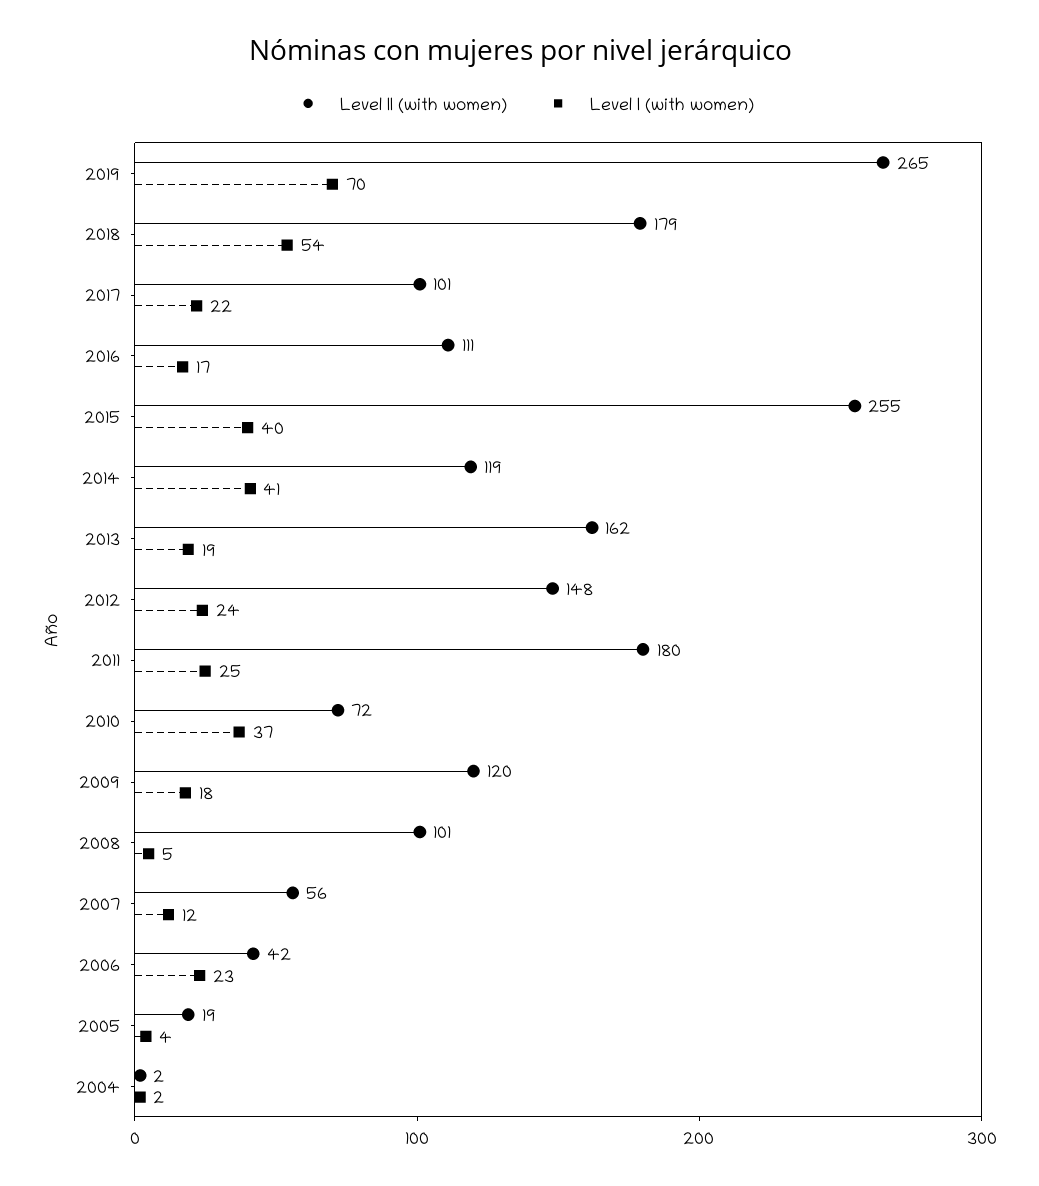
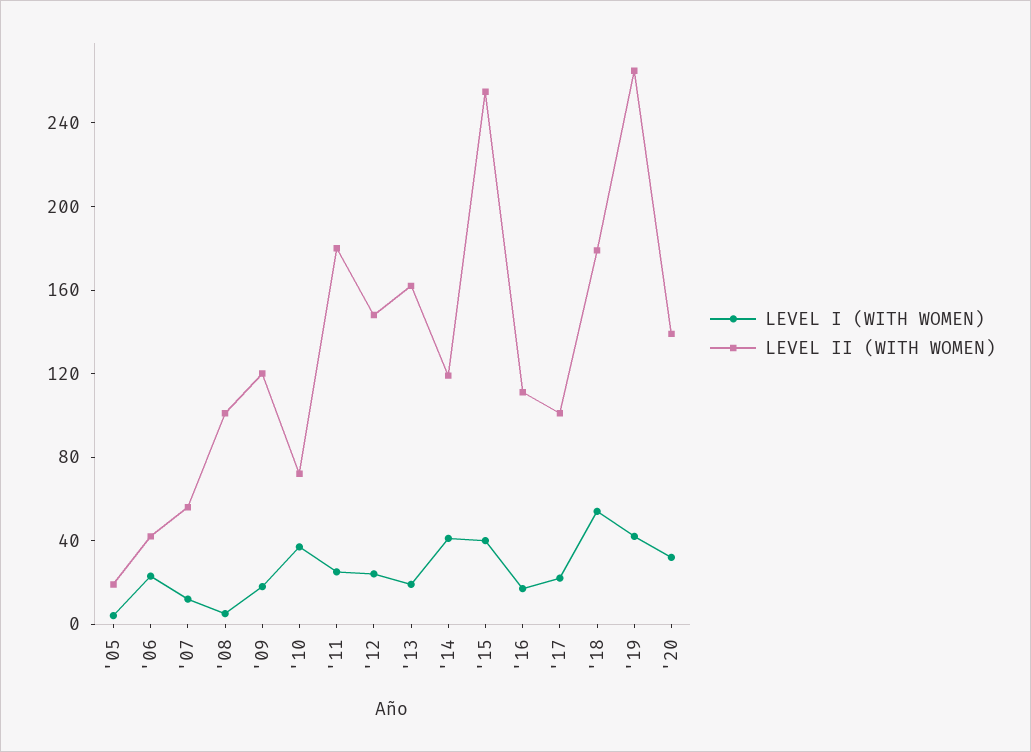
Level I (with women), 2019: 70 -> 40
Level II (with women), 2004: 2 -> none
Level I (with women), 2004: 2 -> none
Level I (with women), '20: none -> 30
Level II (with women), '20: none -> 140

